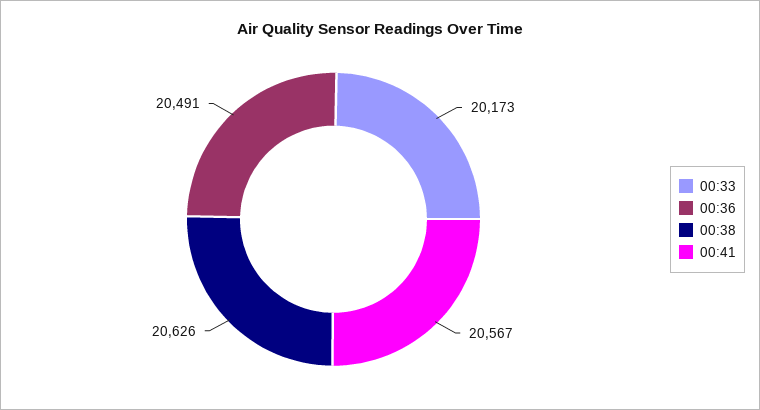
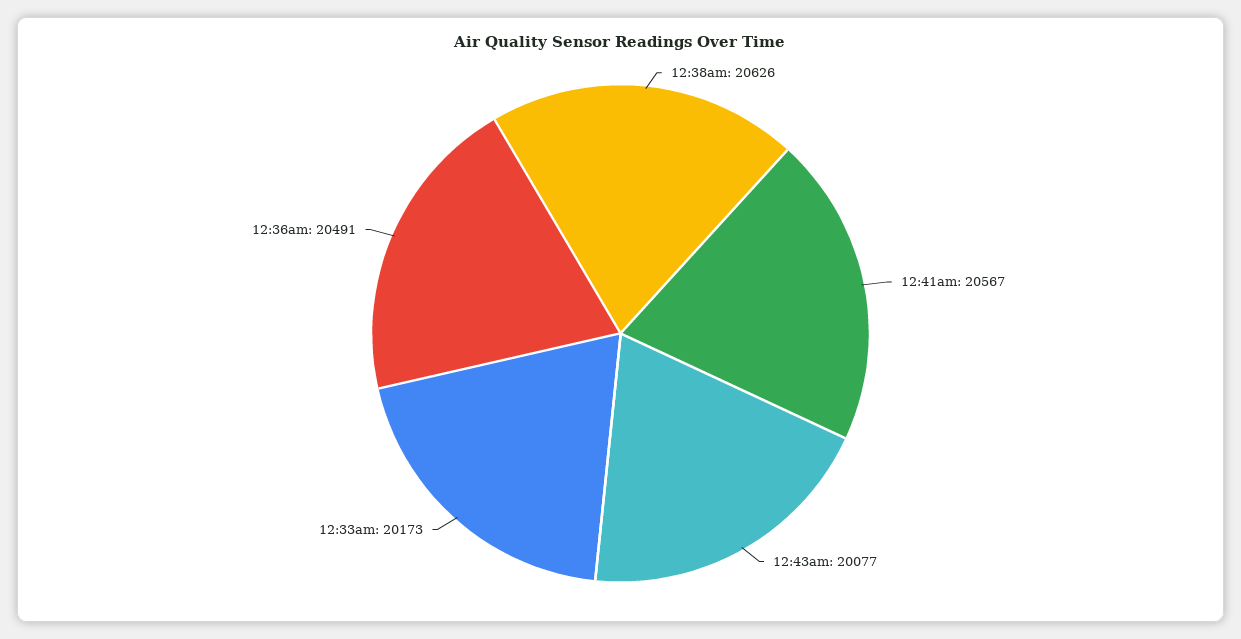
12:43am: none -> 20077

